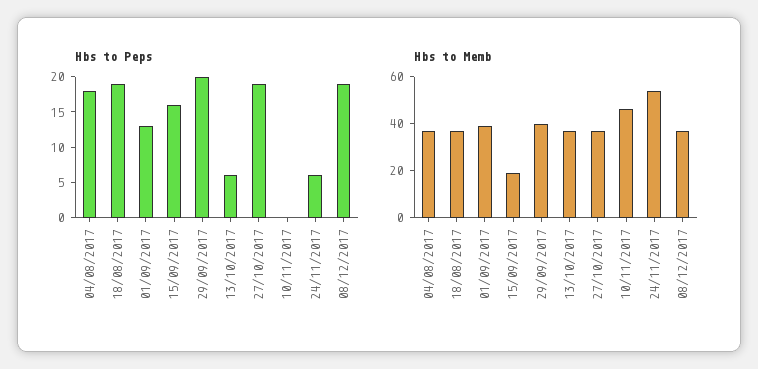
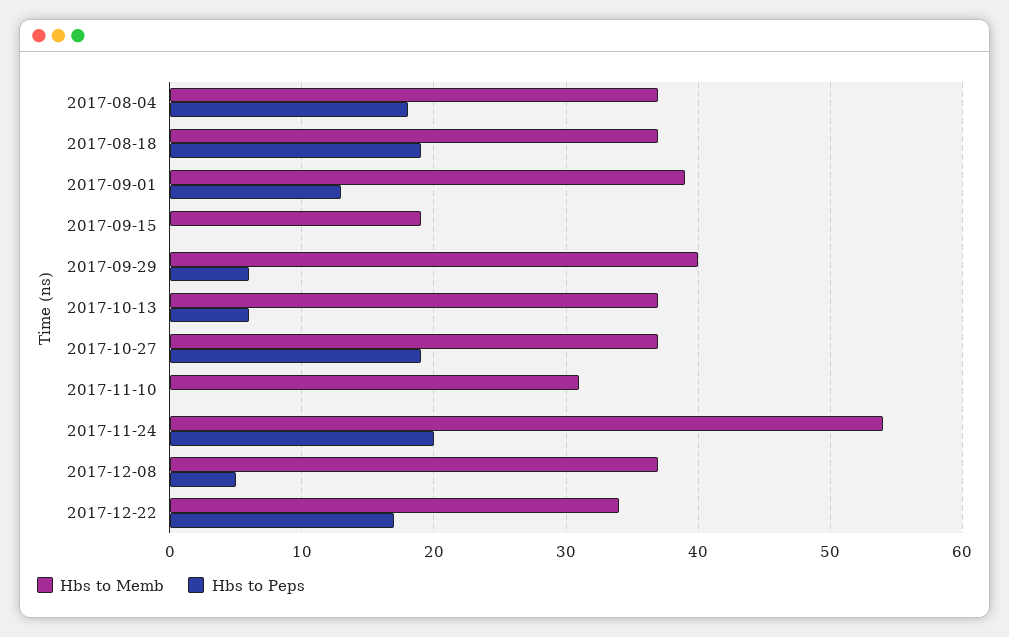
Hbs to Peps, 15/09/2017: 15 -> 0
Hbs to Peps, 29/09/2017: 20 -> 6
Hbs to Peps, 24/11/2017: 5 -> 20
Hbs to Peps, 08/12/2017: 20 -> 5
Hbs to Memb, 10/11/2017: 45 -> 31
Hbs to Memb, 2017-12-22: none -> 34
Hbs to Peps, 2017-12-22: none -> 17

